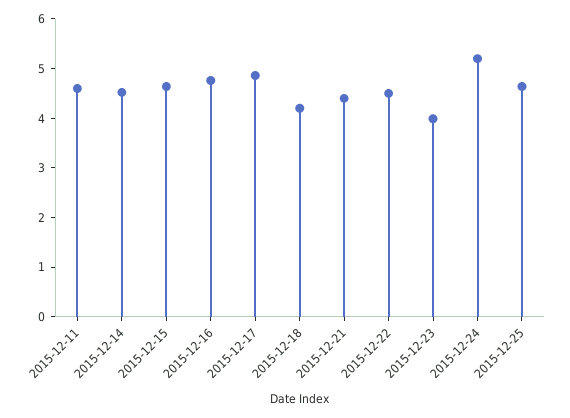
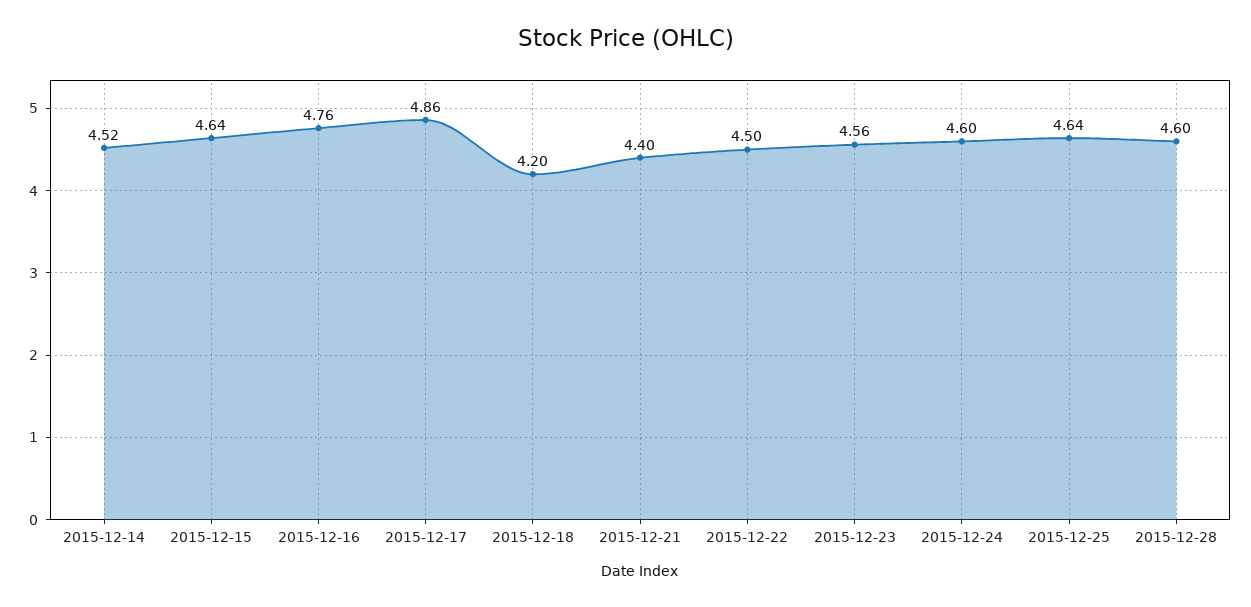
2015-12-11: 4.6 -> none
2015-12-23: 4 -> 4.56
2015-12-24: 5.2 -> 4.6
2015-12-28: none -> 4.6

